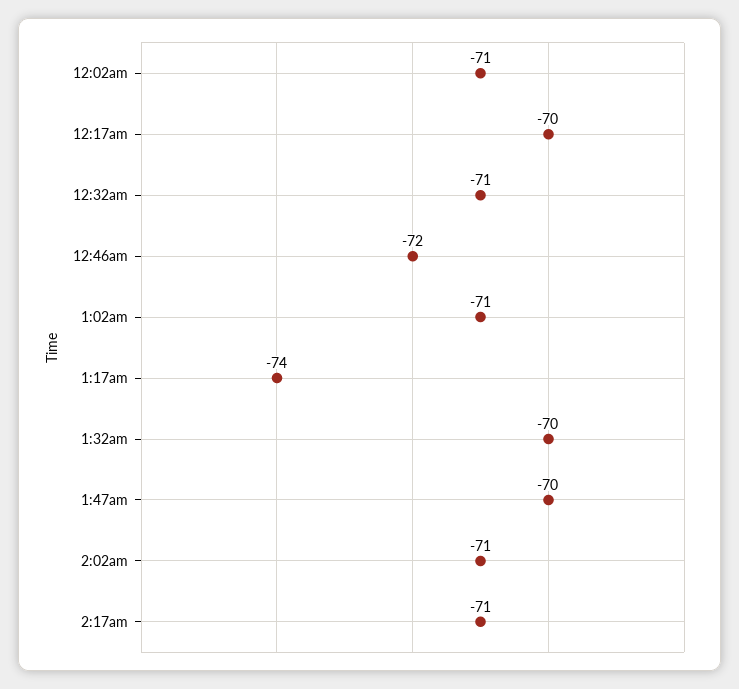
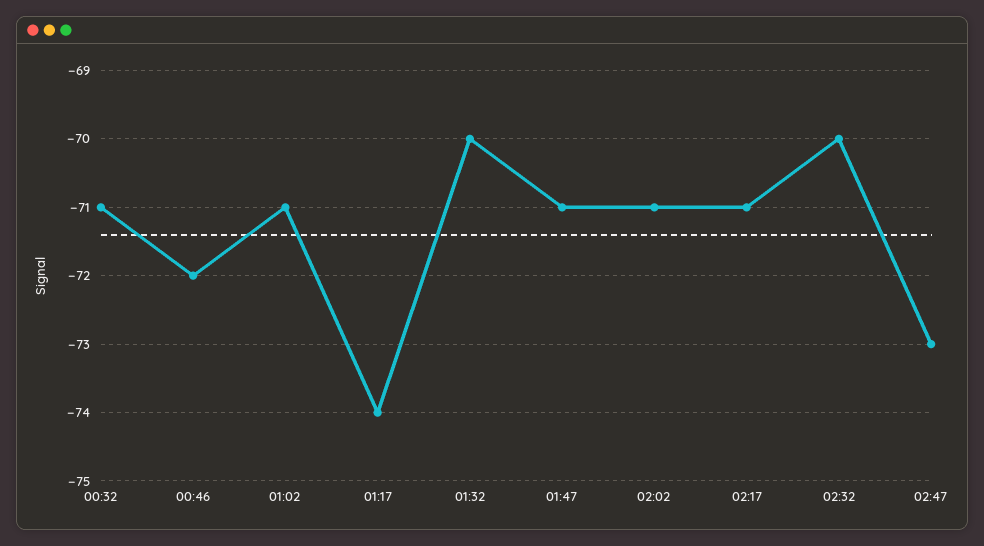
12:02am: -71 -> none
12:17am: -70 -> none
1:47am: -70 -> -71
02:32: none -> -70
02:47: none -> -73

